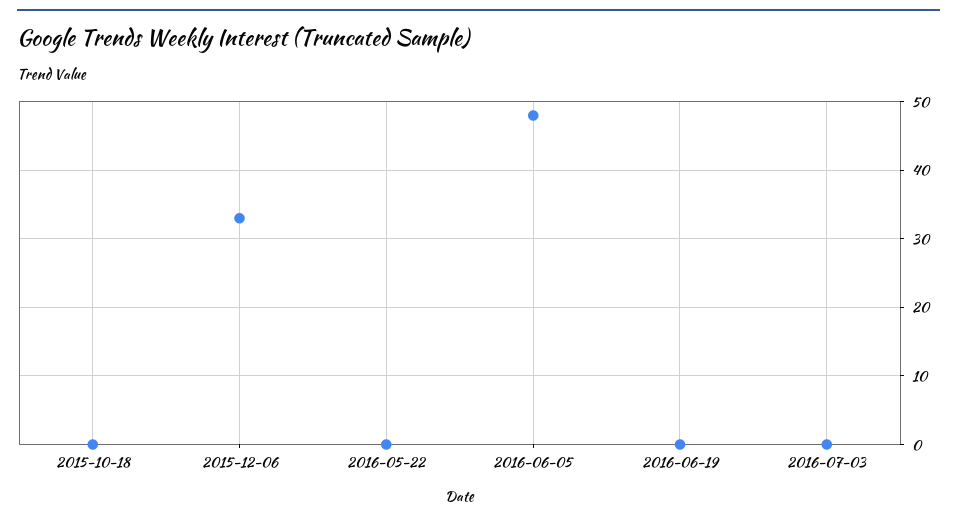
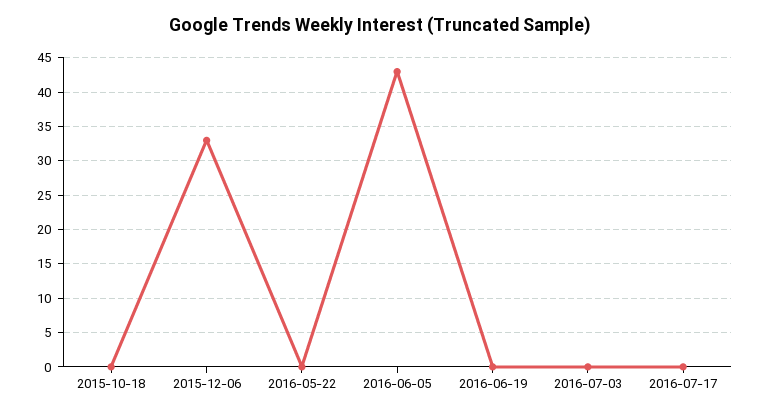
2016-06-05: 48 -> 43
2016-07-17: none -> 0

